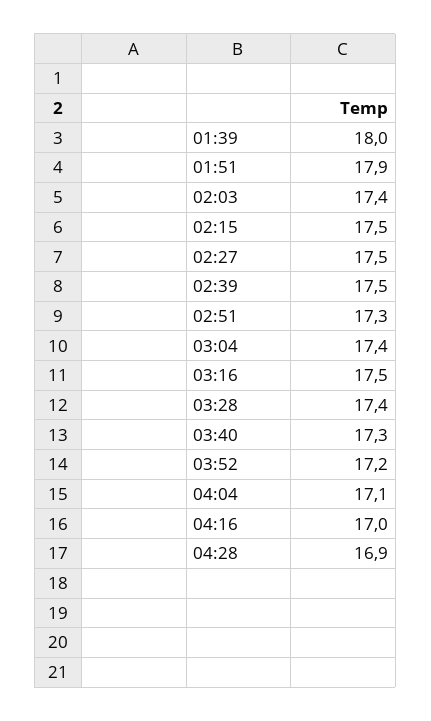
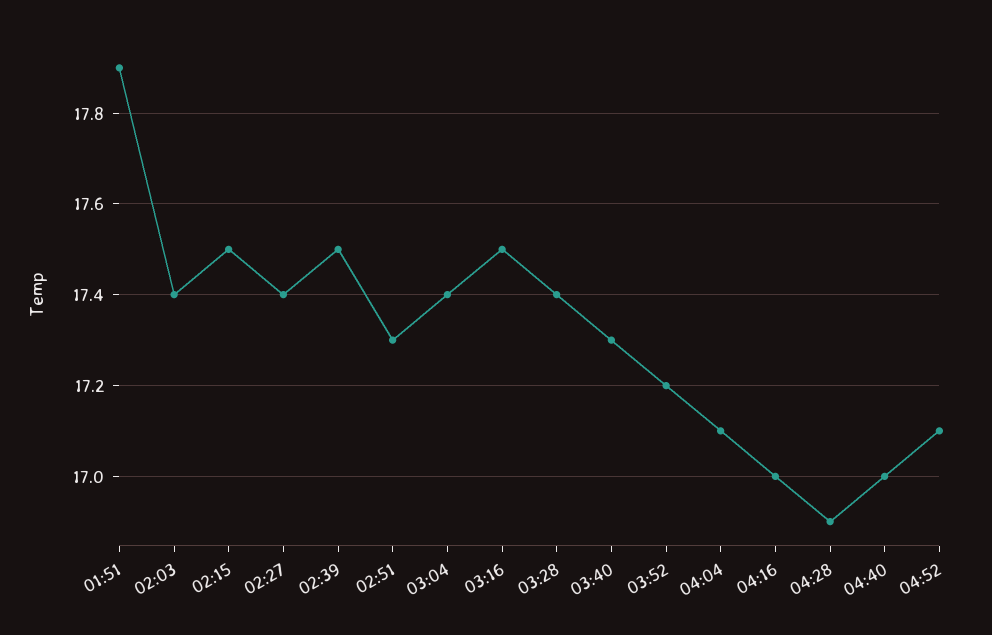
01:39: 18 -> none
02:27: 17.5 -> 17.4
04:40: none -> 17
04:52: none -> 17.1

